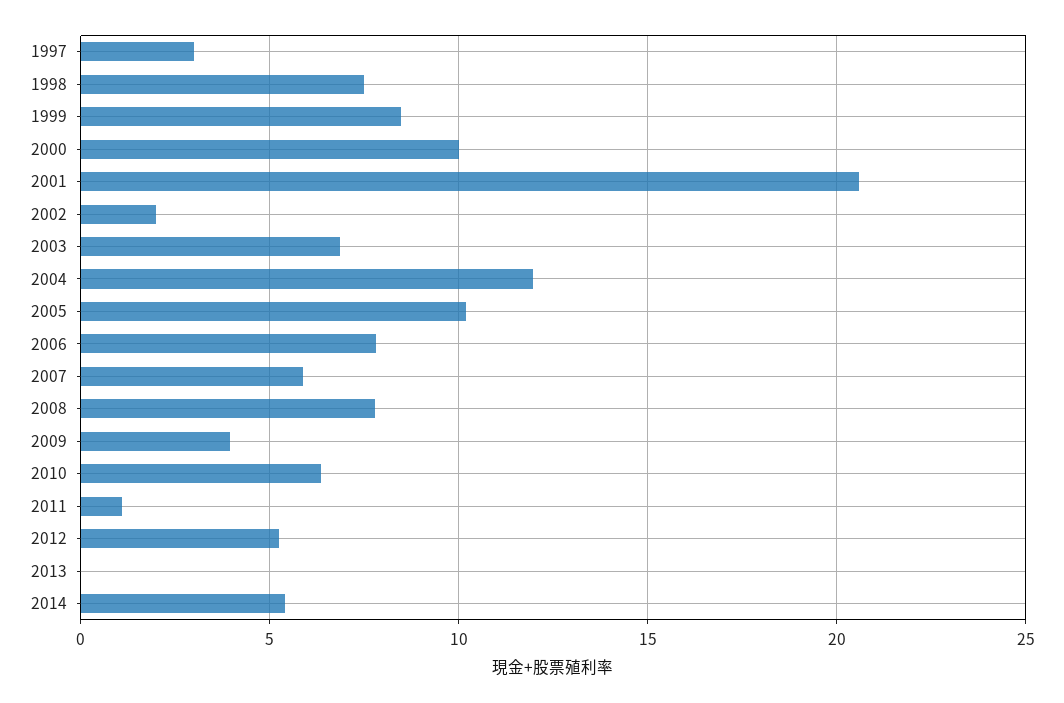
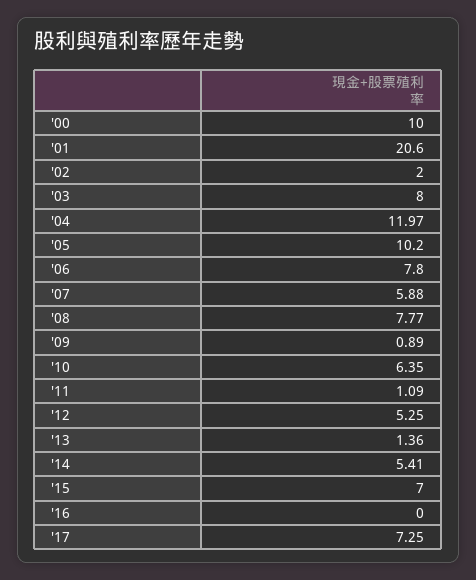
1997: 3 -> none
1998: 7.5 -> none
1999: 8.5 -> none
2003: 7 -> 8
2009: 4 -> 0.89
2013: 0 -> 1.36
'15: none -> 7
'16: none -> 0
'17: none -> 7.25

